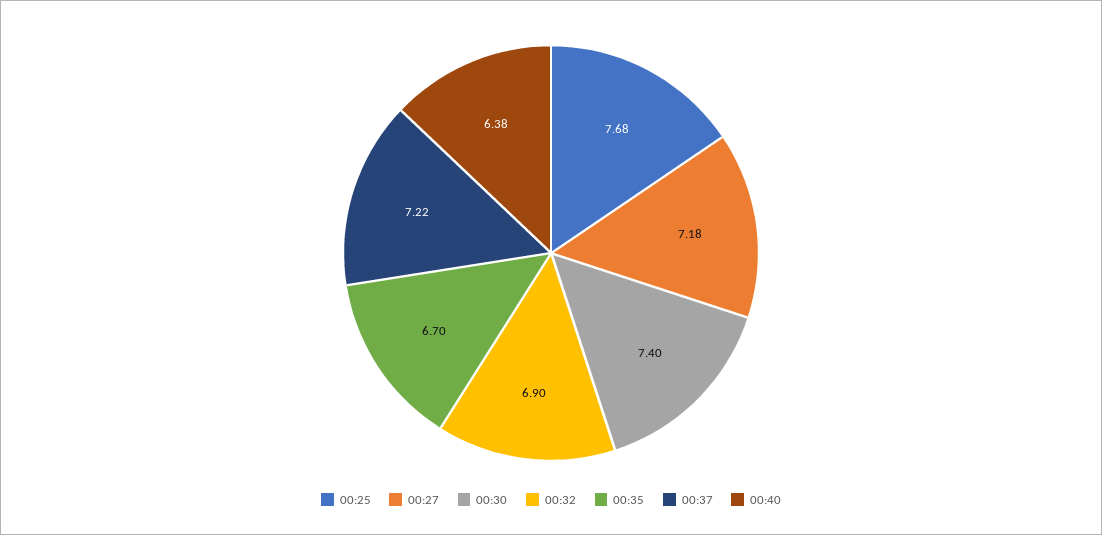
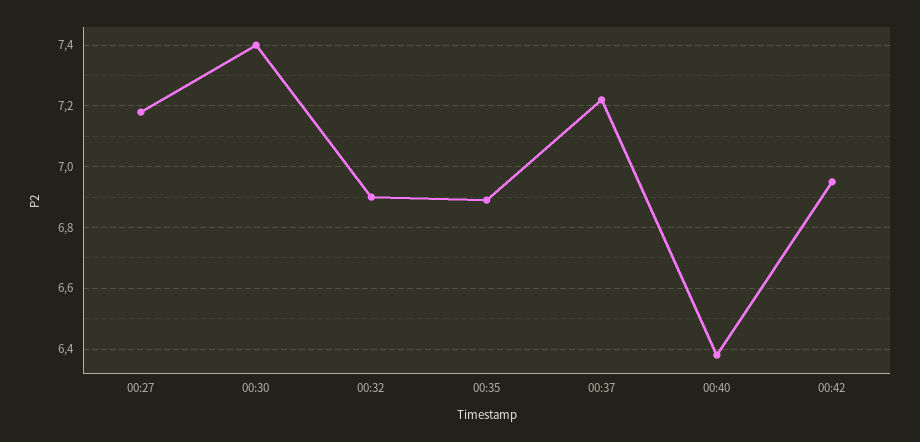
00:25: 7.68 -> none
00:35: 6.7 -> 6.9
00:42: none -> 6.95

